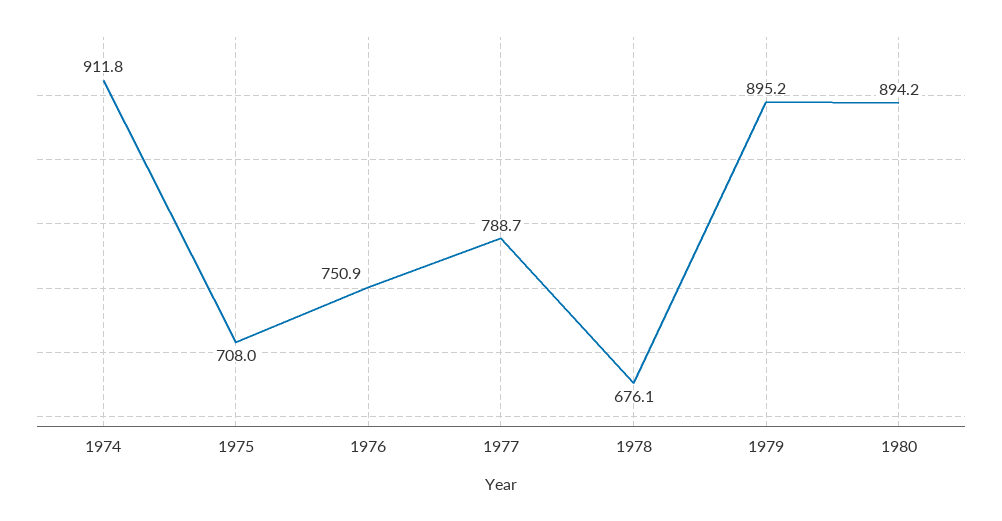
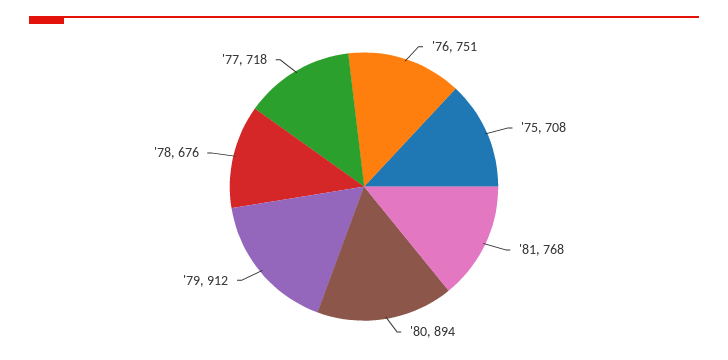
1974: 911.8 -> none
1977: 788.7 -> 718
1979: 895.2 -> 912
'81: none -> 768

